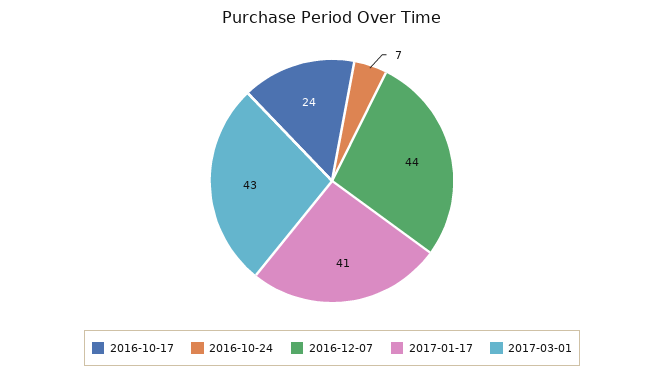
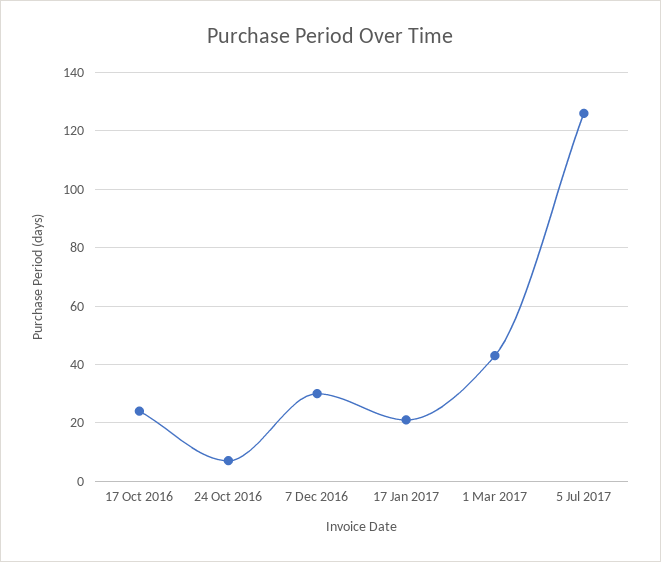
2016-12-07: 44 -> 30
2017-01-17: 41 -> 20
5 Jul 2017: none -> 125

